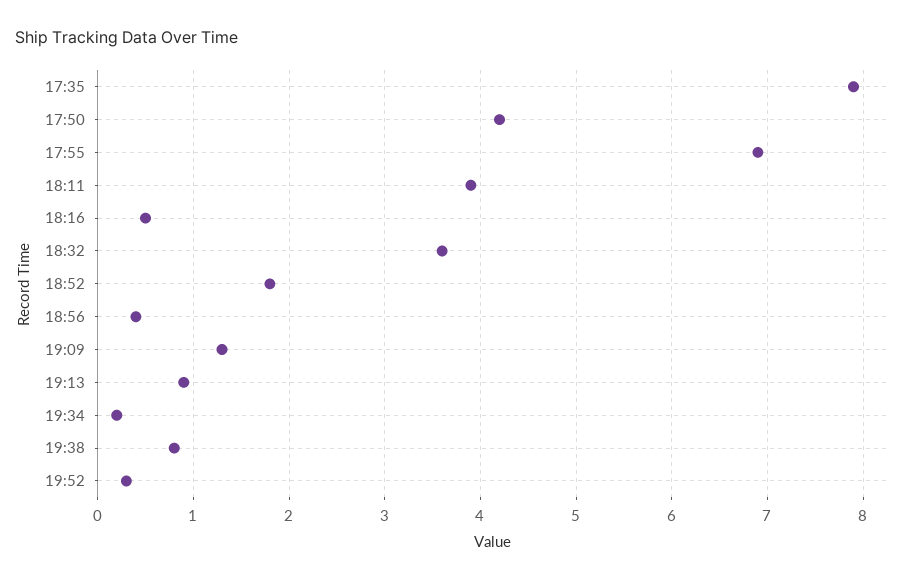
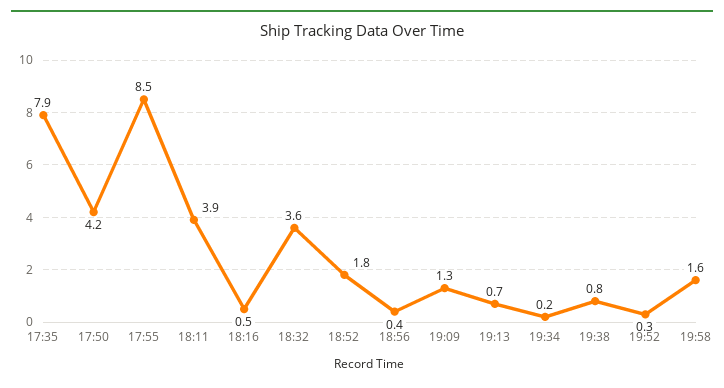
17:55: 6.9 -> 8.5
19:13: 0.9 -> 0.7
19:58: none -> 1.6

